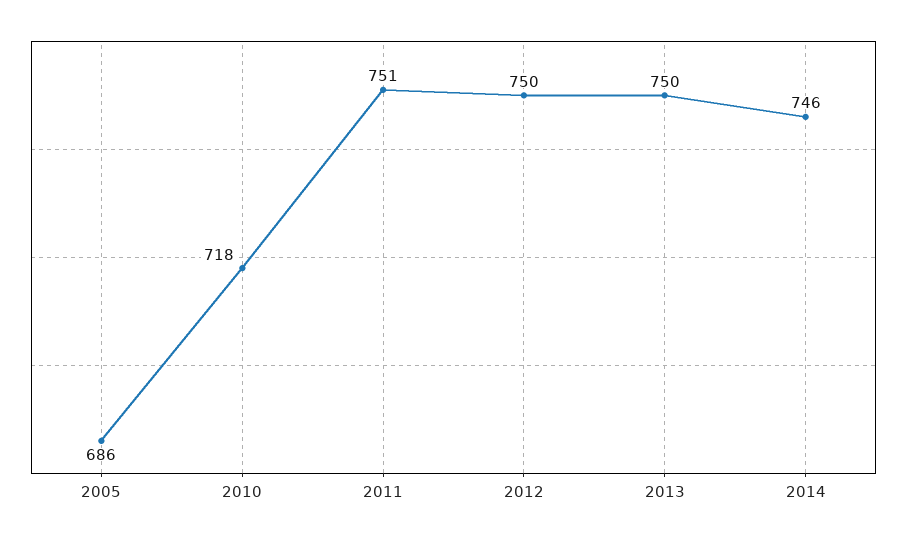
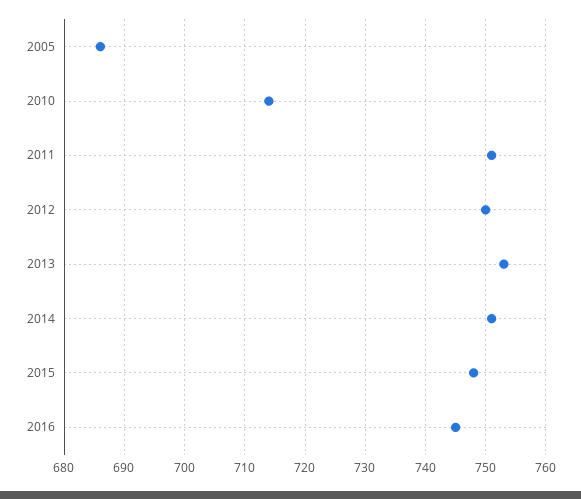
2010: 718 -> 714
2013: 750 -> 753
2014: 746 -> 751
2015: none -> 748
2016: none -> 745

